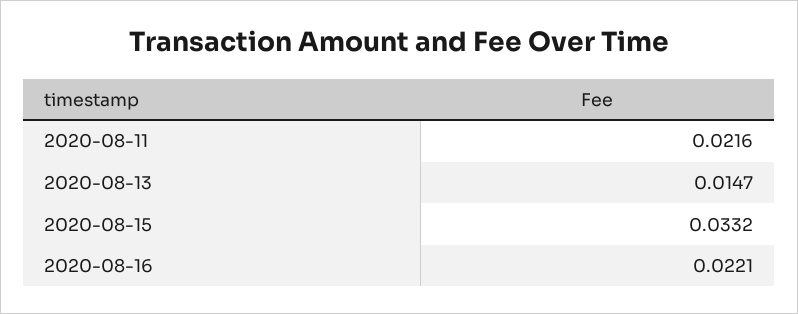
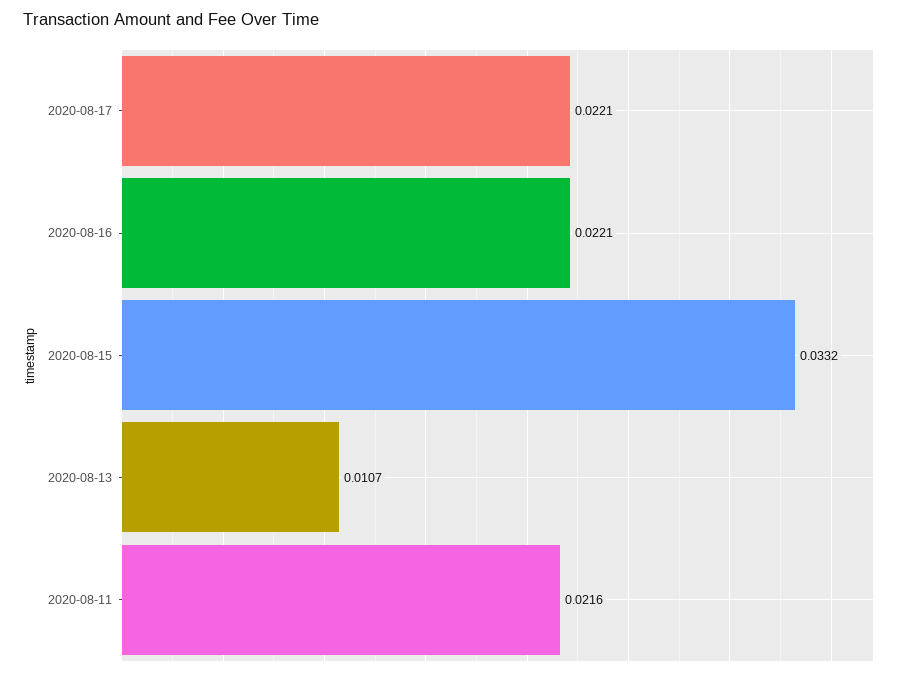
2020-08-13: 0.0147 -> 0.0107
2020-08-17: none -> 0.0221

